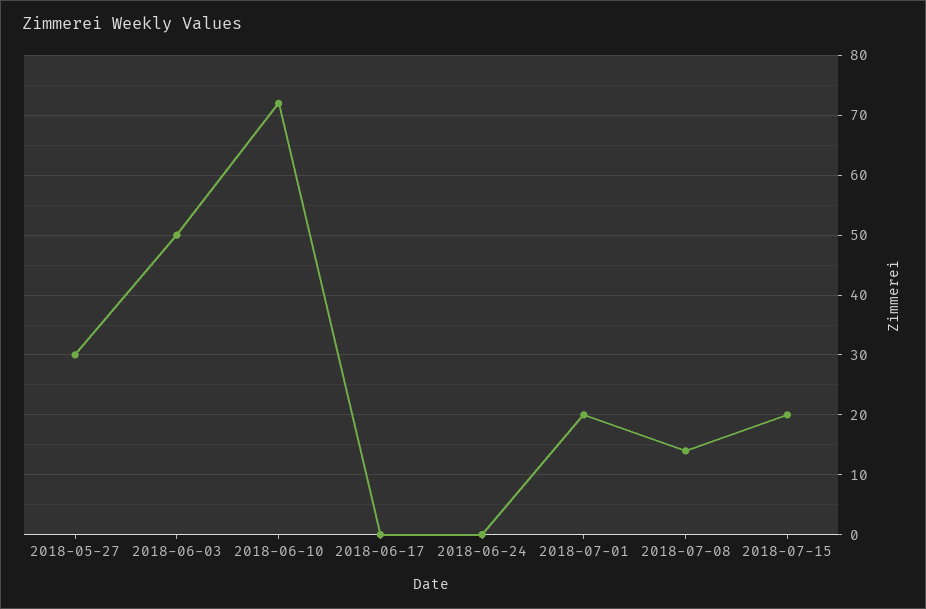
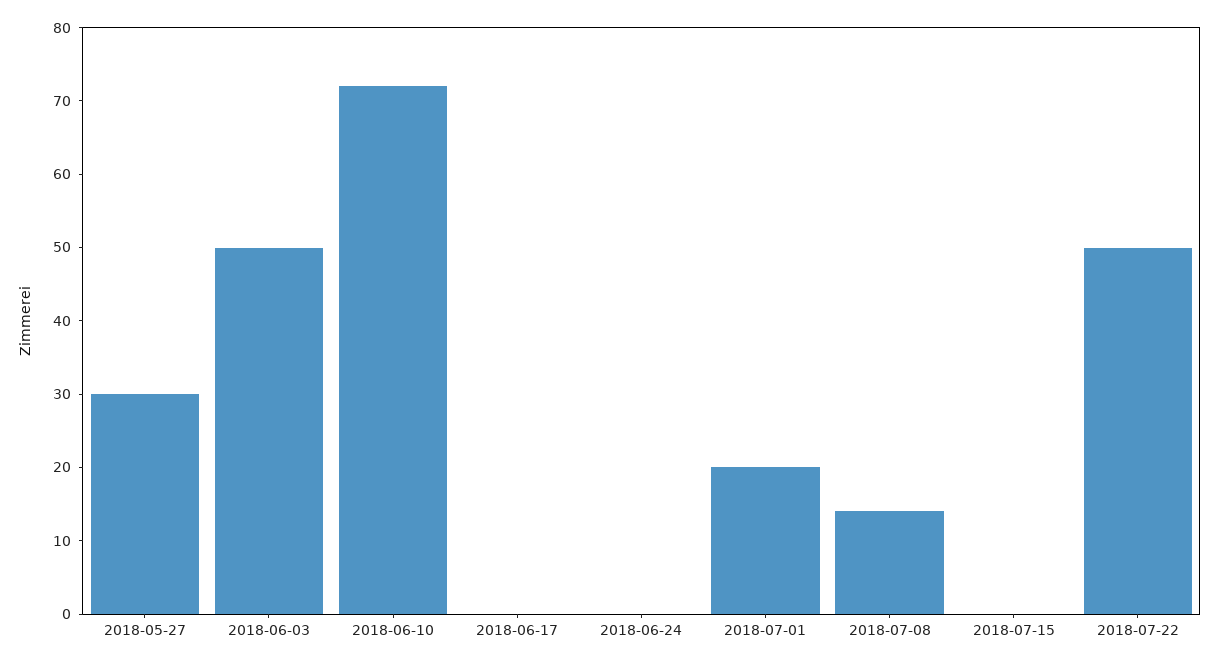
2018-07-15: 20 -> 0
2018-07-22: none -> 50

